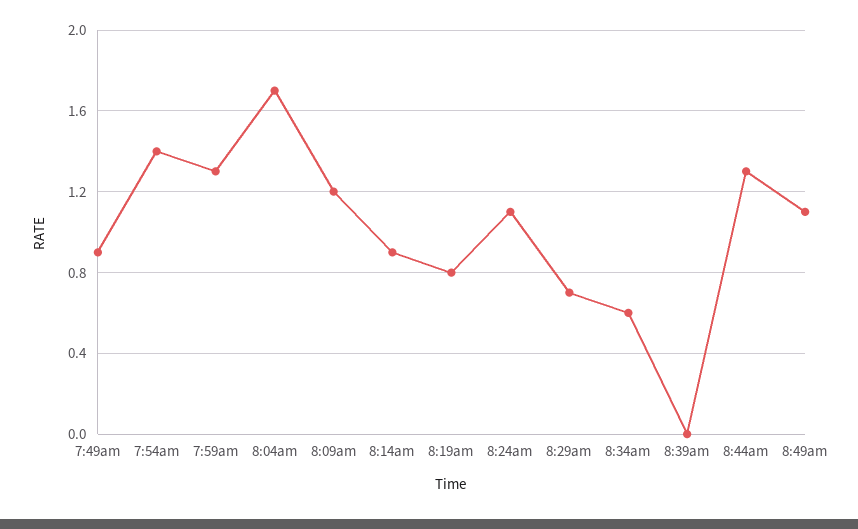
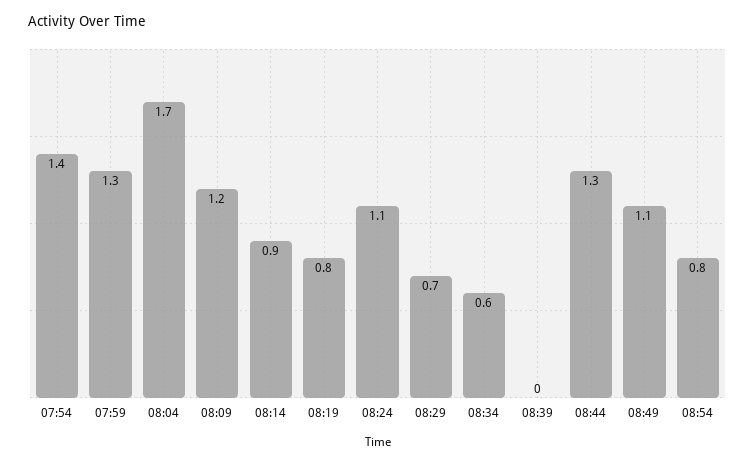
7:49am: 0.9 -> none
08:54: none -> 0.8

